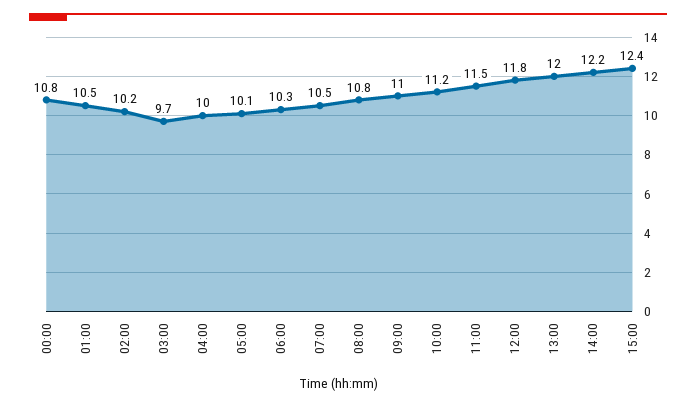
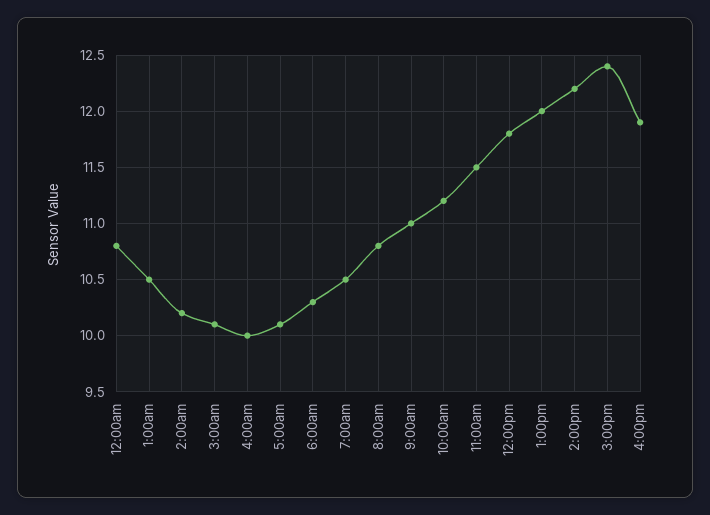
03:00: 9.7 -> 10.1
4:00pm: none -> 11.9

